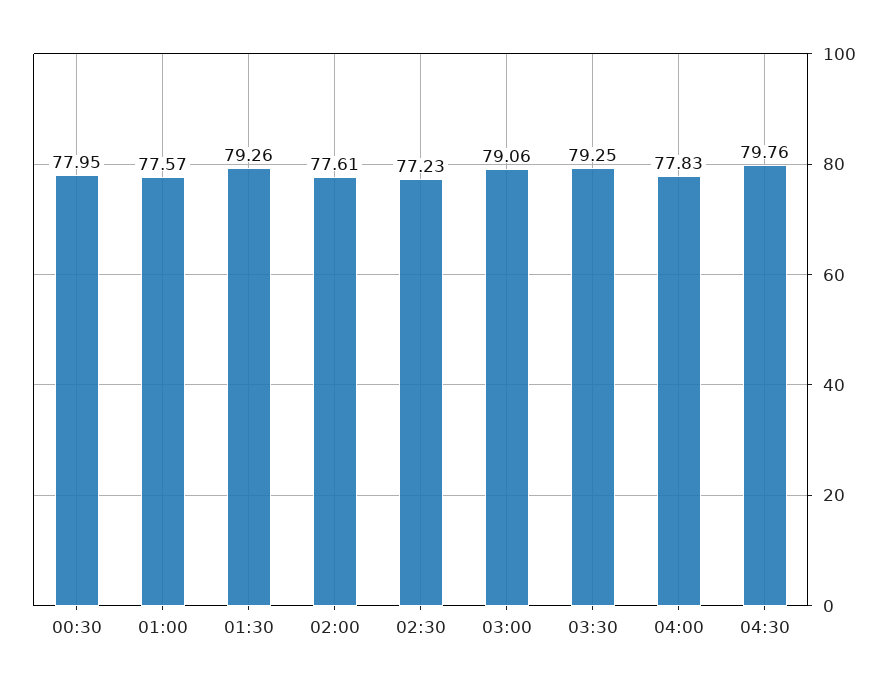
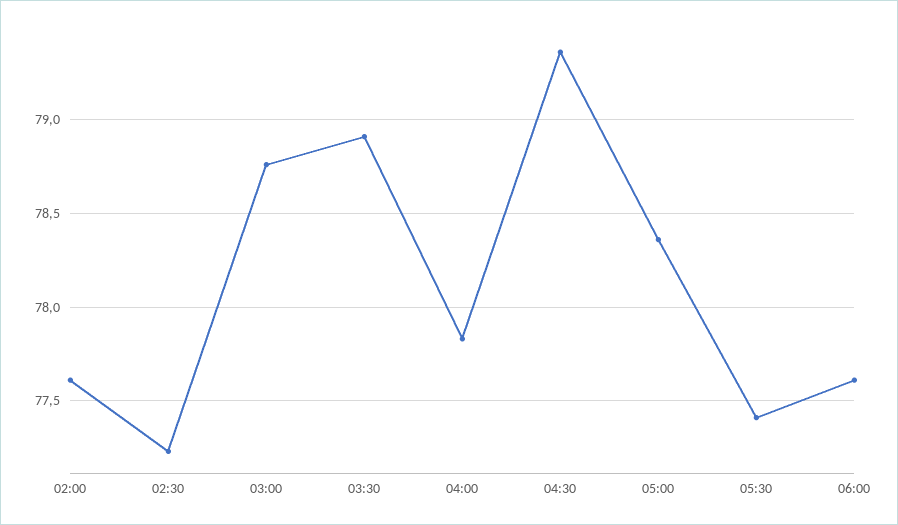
00:30: 77.95 -> none
01:00: 77.57 -> none
01:30: 79.26 -> none
03:00: 79.06 -> 78.75
03:30: 79.25 -> 78.9
04:30: 79.76 -> 79.35
05:00: none -> 78.35
05:30: none -> 77.4
06:00: none -> 77.6

